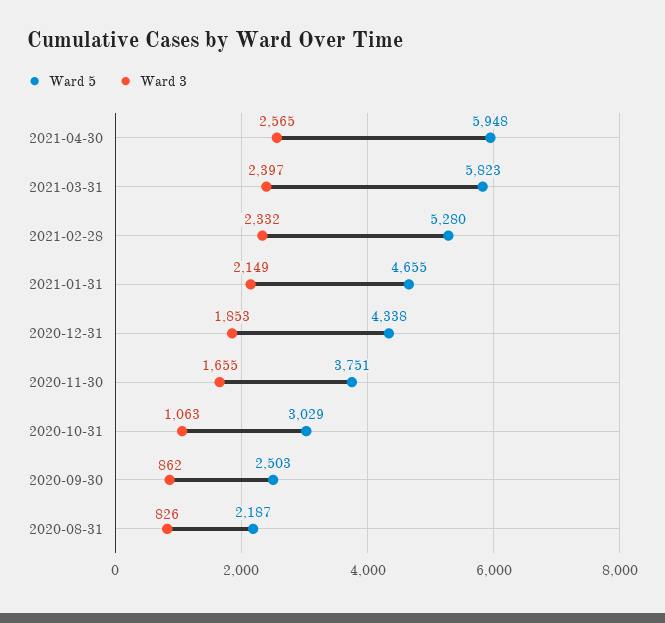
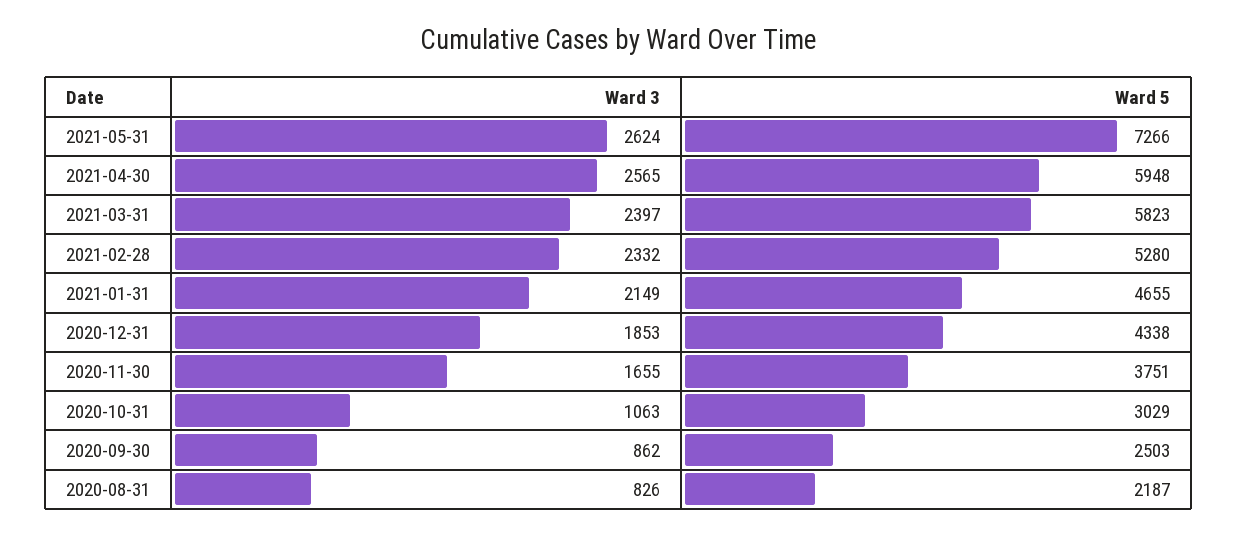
Ward 3, 2021-05-31: none -> 2624
Ward 5, 2021-05-31: none -> 7266

